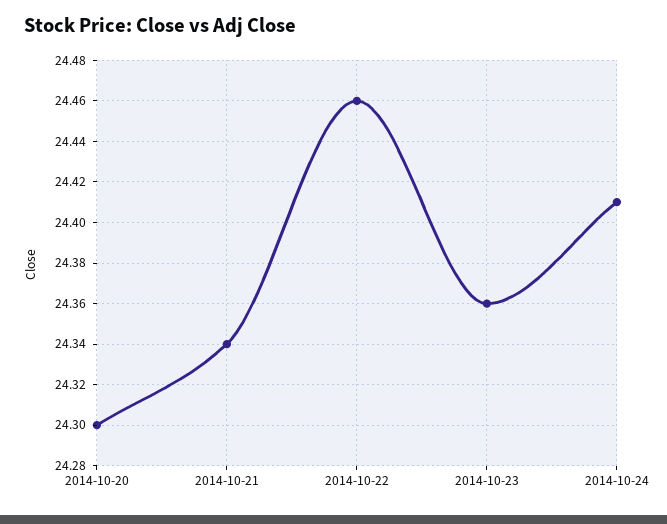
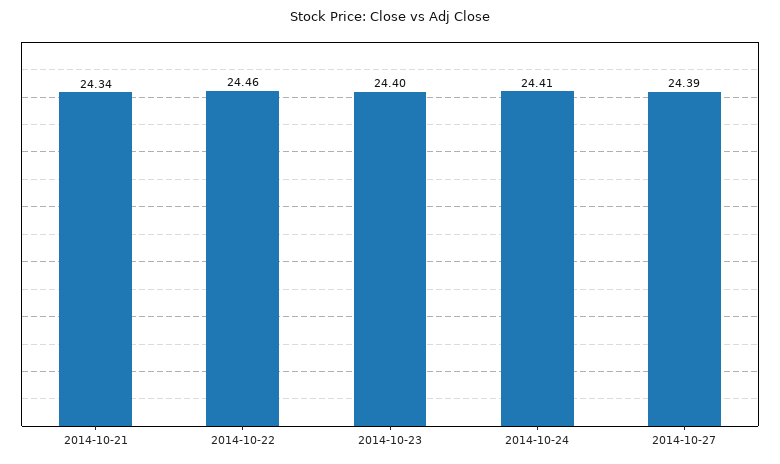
2014-10-20: 24.3 -> none
2014-10-23: 24.36 -> 24.4
2014-10-27: none -> 24.39

